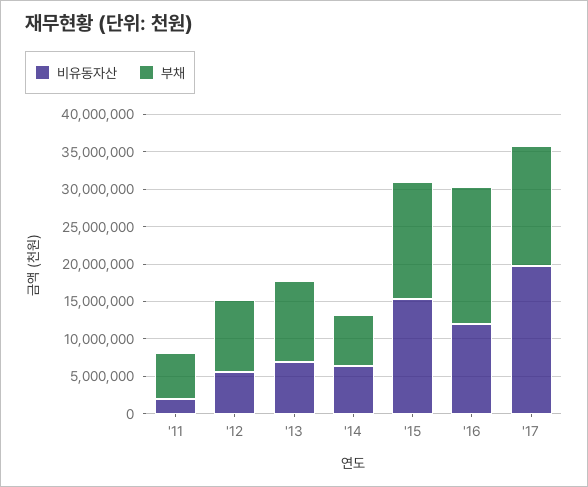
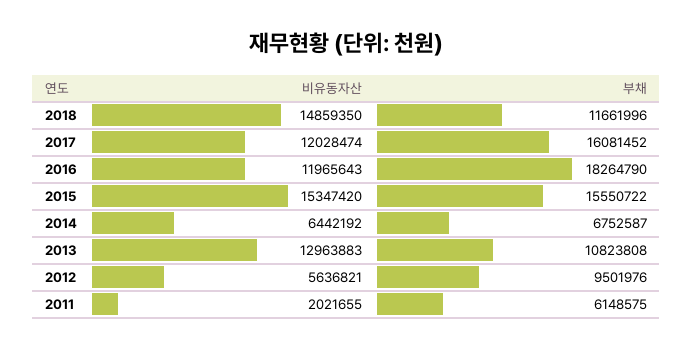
비유동자산, '13: 7500000 -> 12963883
비유동자산, '17: 20000000 -> 12028474
비유동자산, 2018: none -> 14859350
부채, 2018: none -> 11661996

